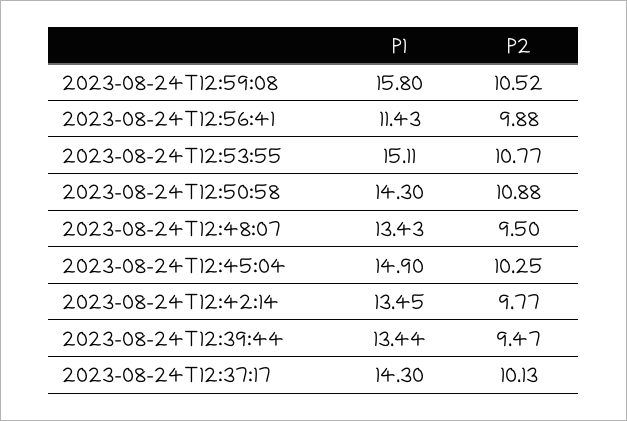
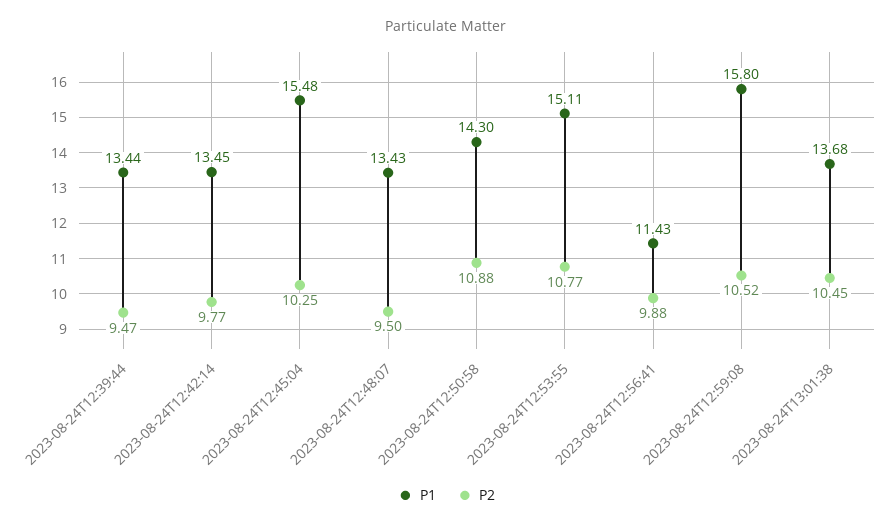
P1, 2023-08-24T12:45:04: 14.9 -> 15.48
P1, 2023-08-24T12:37:17: 14.3 -> none
P2, 2023-08-24T12:37:17: 10.13 -> none
P1, 2023-08-24T13:01:38: none -> 13.68
P2, 2023-08-24T13:01:38: none -> 10.45

